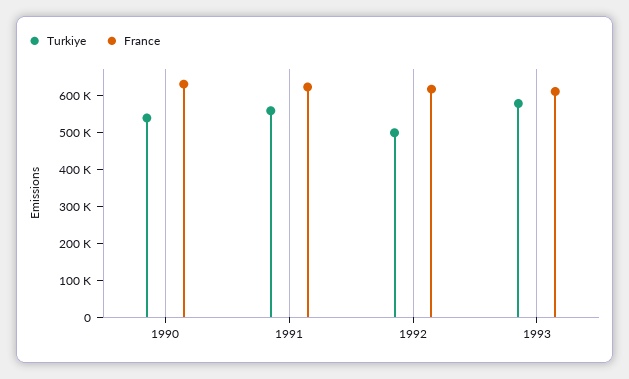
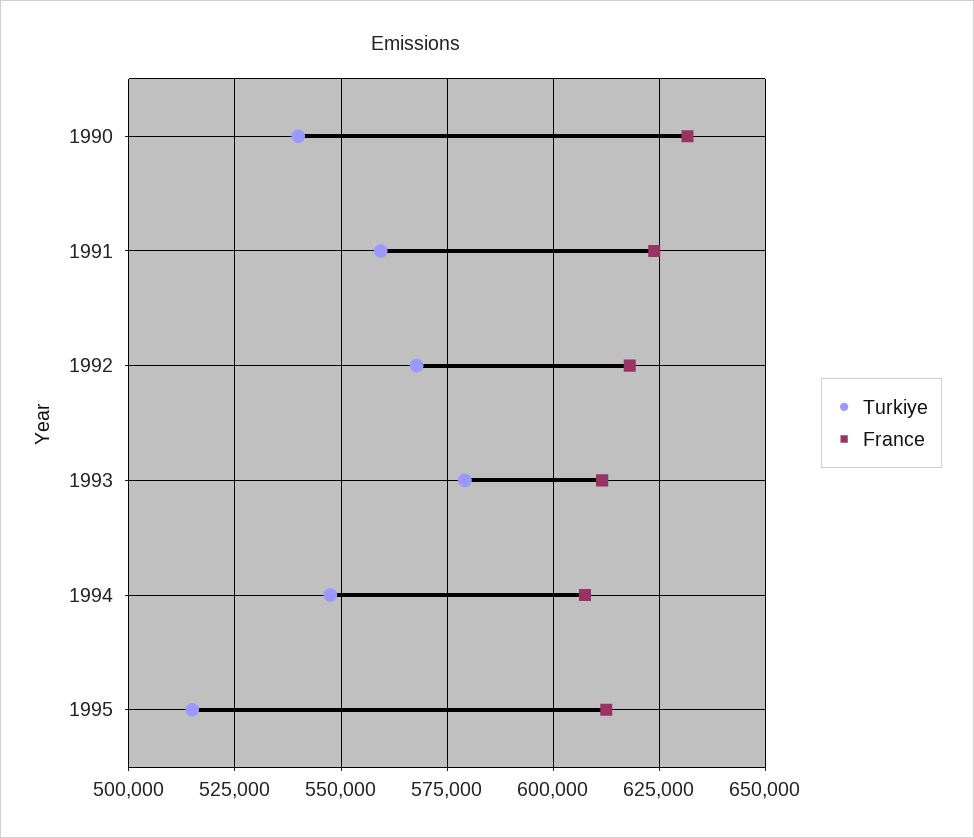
Turkiye, 1992: 500000 -> 567500
Turkiye, 1994: none -> 547500
France, 1994: none -> 607500
Turkiye, 1995: none -> 515000
France, 1995: none -> 612500

